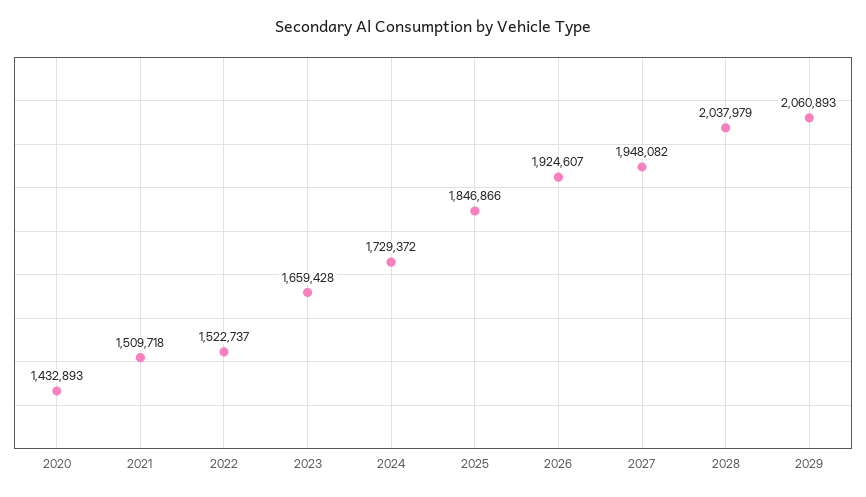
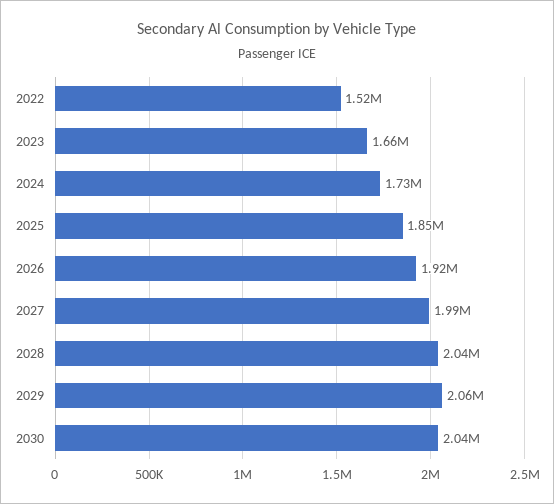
2020: 1432893 -> none
2021: 1509718 -> none
2027: 1948082 -> 1990000
2030: none -> 2040000

